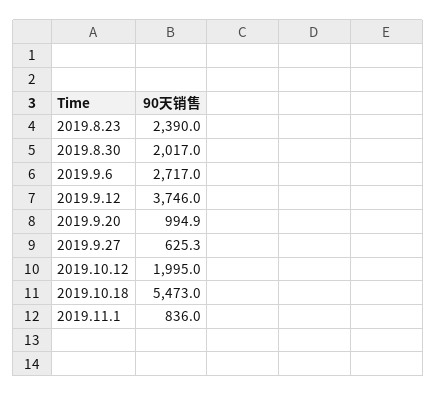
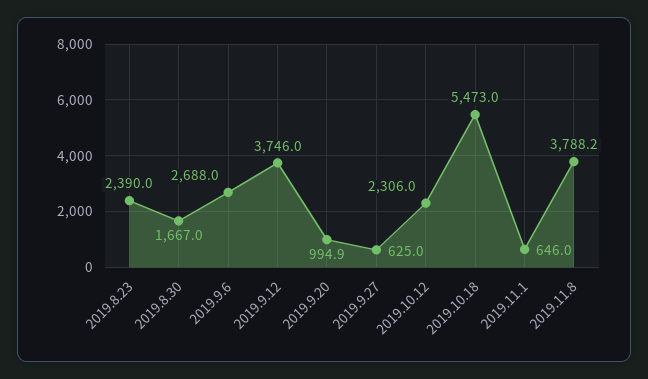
2019.8.30: 2017 -> 1667
2019.9.6: 2717 -> 2688
2019.9.27: 625.3 -> 625
2019.10.12: 1995 -> 2306
2019.11.1: 836 -> 646
2019.11.8: none -> 3788.2

